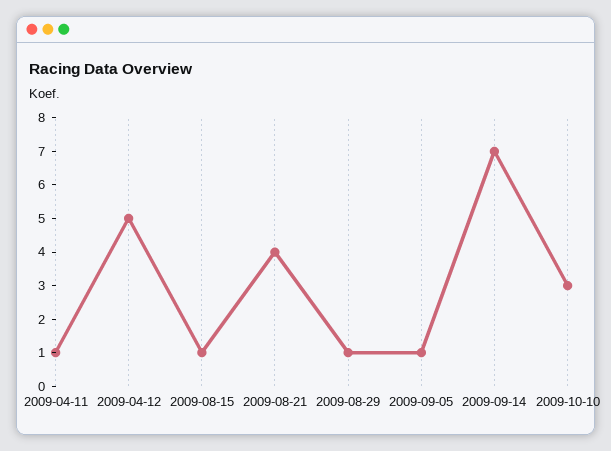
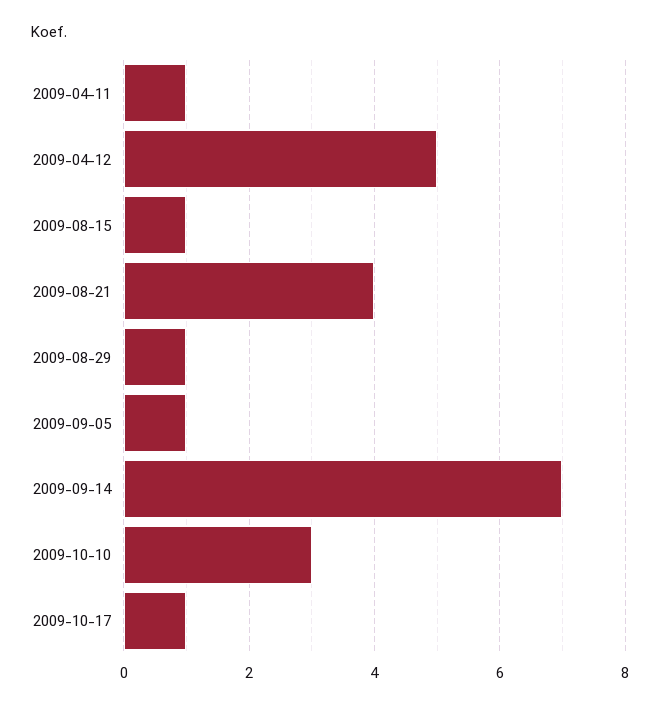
2009-10-17: none -> 1

